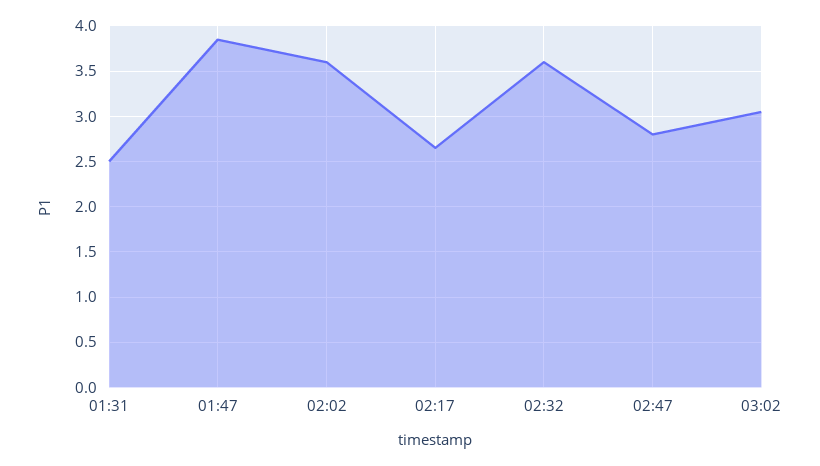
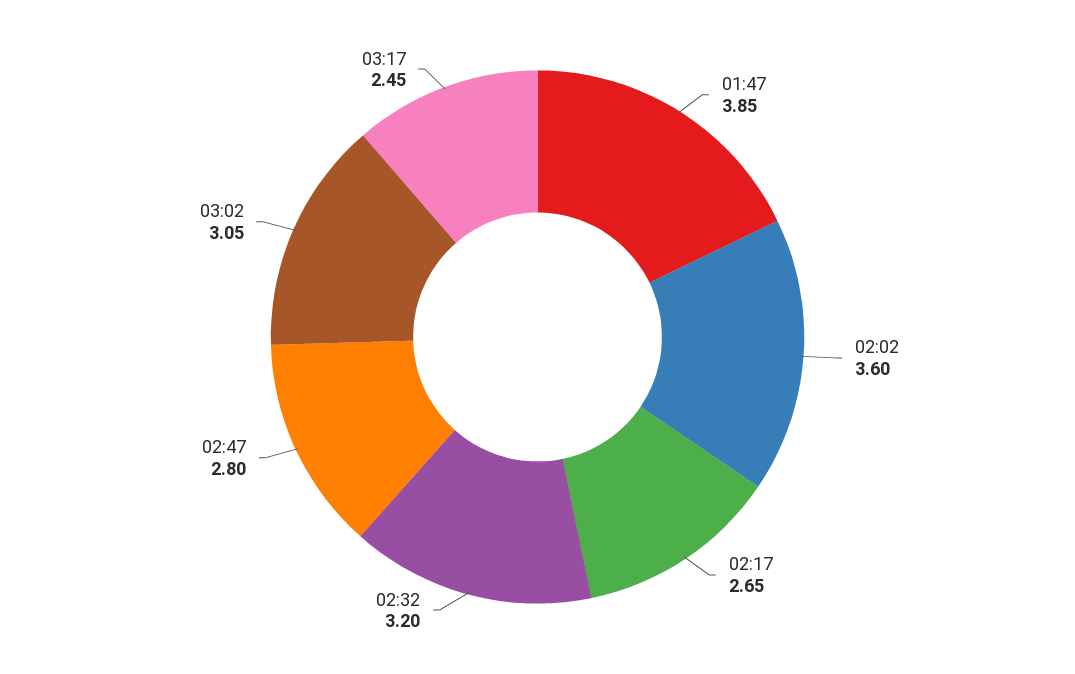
01:31: 2.5 -> none
02:32: 3.6 -> 3.2
03:17: none -> 2.45

